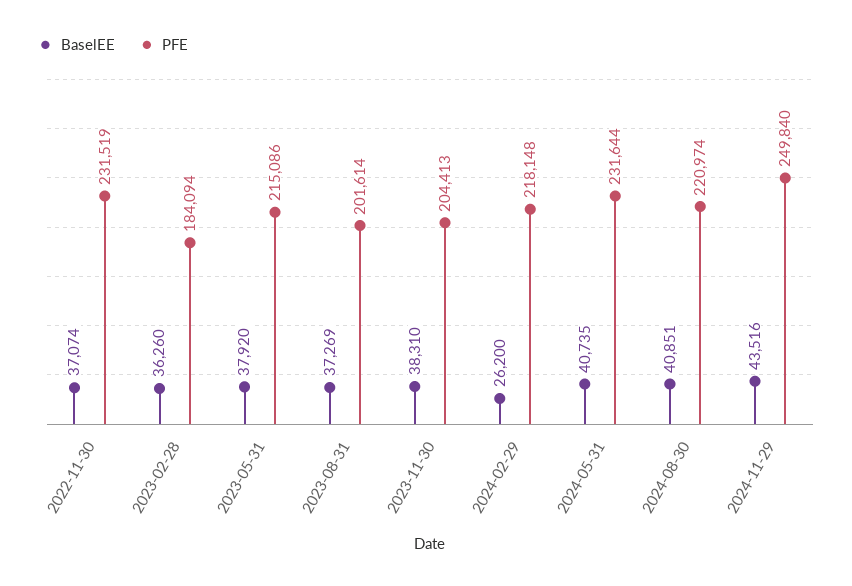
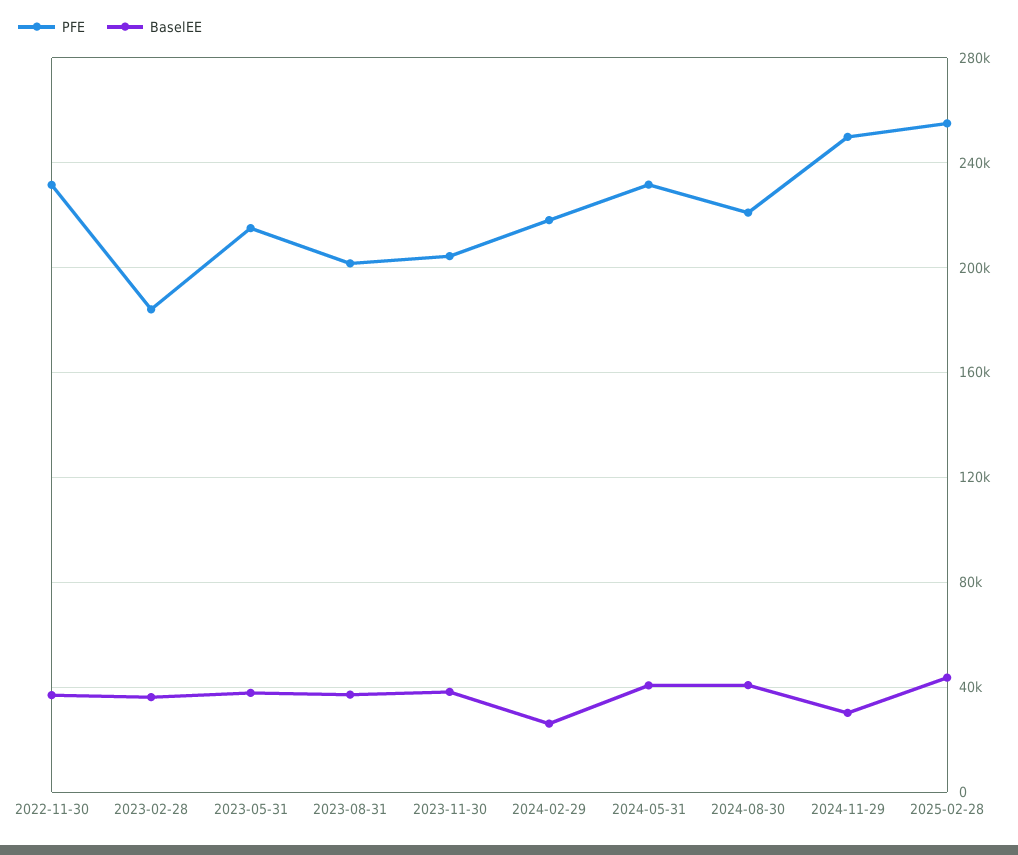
BaselEE, 2024-11-29: 43516 -> 30000
PFE, 2025-02-28: none -> 255000
BaselEE, 2025-02-28: none -> 45000

